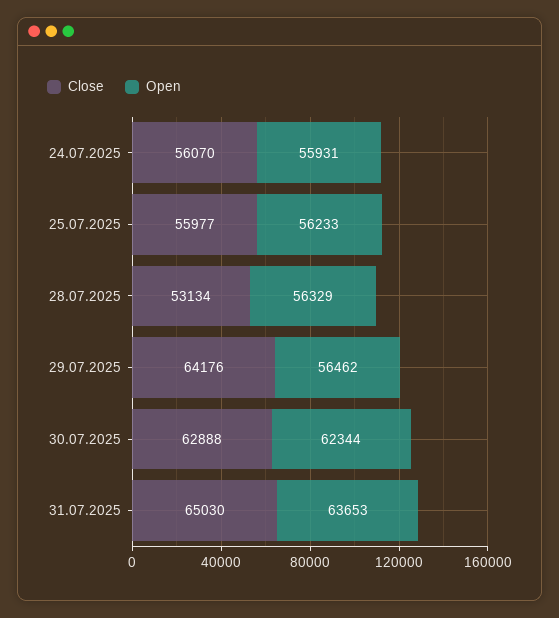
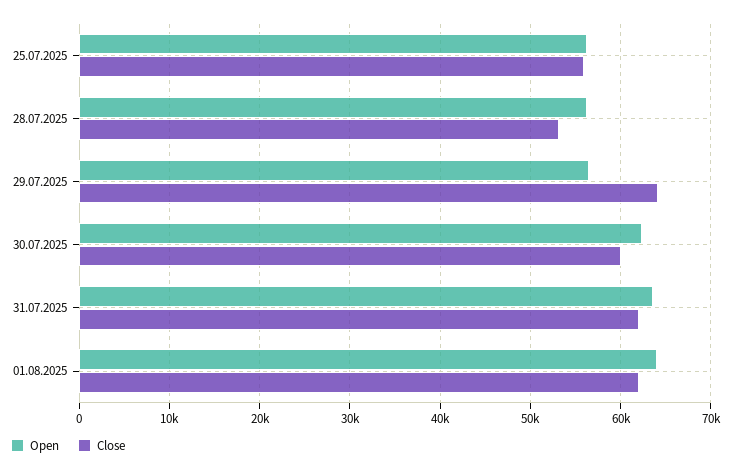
Close, 24.07.2025: 56070 -> none
Open, 24.07.2025: 55931 -> none
Close, 30.07.2025: 62888 -> 60000
Close, 31.07.2025: 65030 -> 62000
Open, 01.08.2025: none -> 64000
Close, 01.08.2025: none -> 62000

